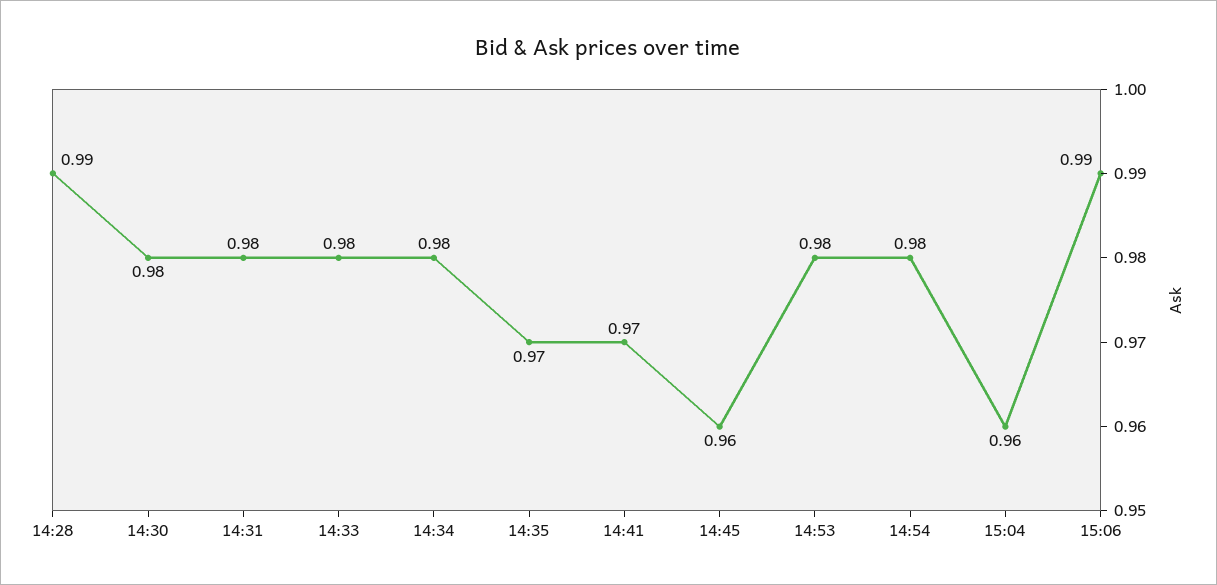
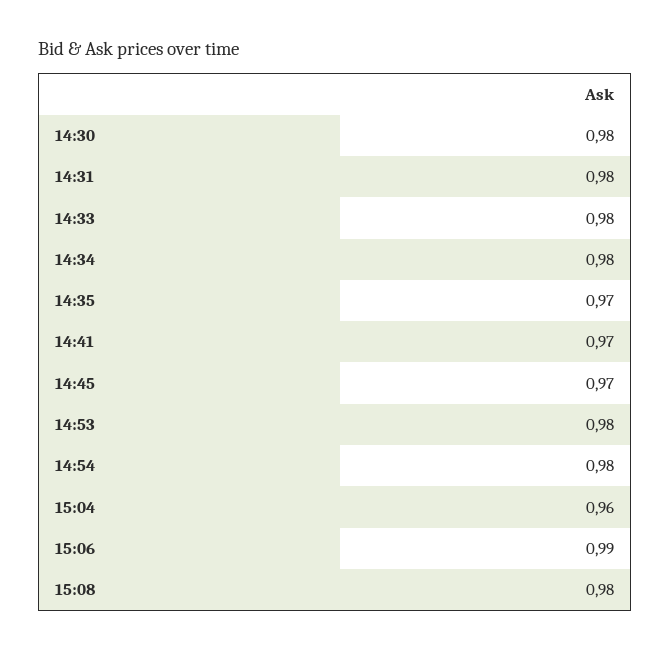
14:28: 0.99 -> none
14:45: 0.96 -> 0.97
15:08: none -> 0.98

